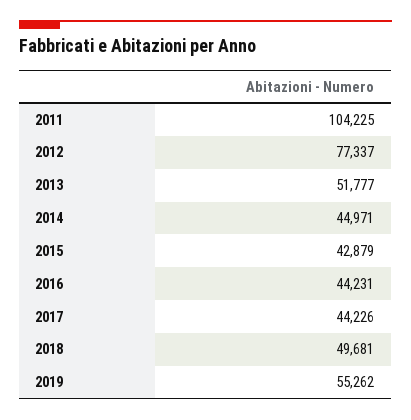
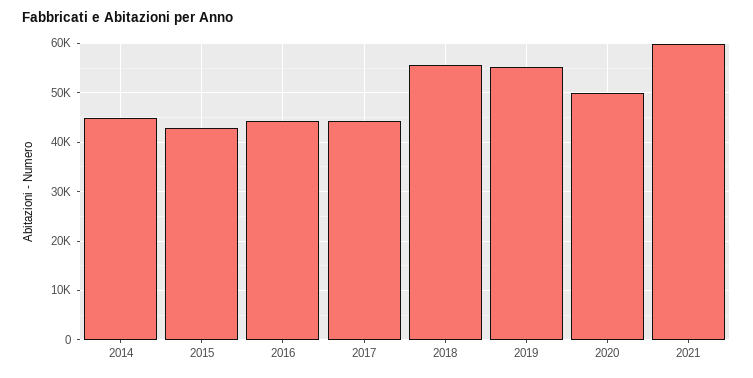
2011: 104225 -> none
2012: 77337 -> none
2013: 51777 -> none
2018: 49681 -> 56000
2020: none -> 50000
2021: none -> 60000

